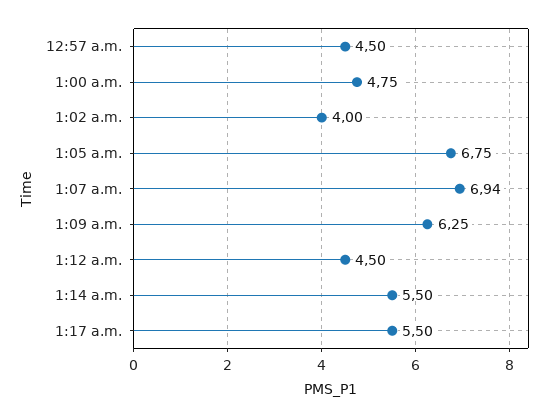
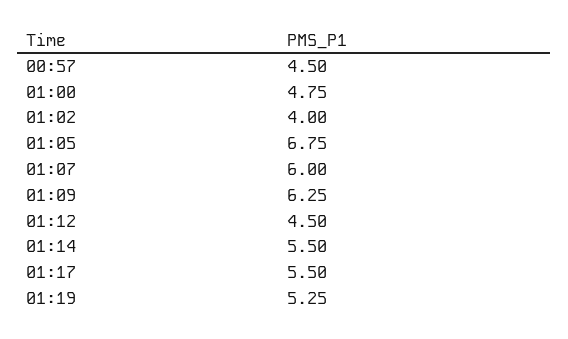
1:07 a.m.: 6.94 -> 6
01:19: none -> 5.25

